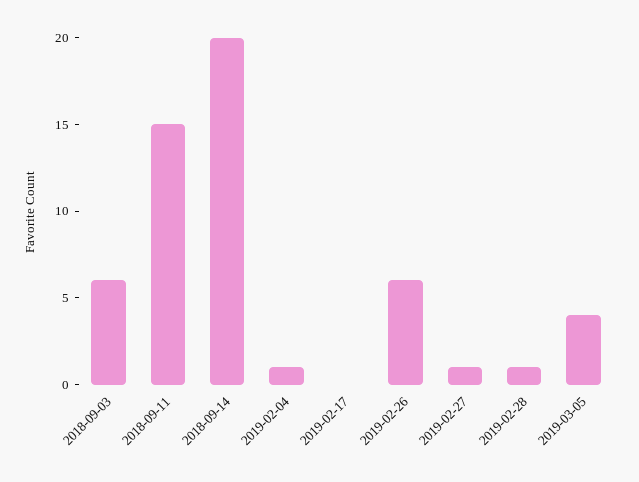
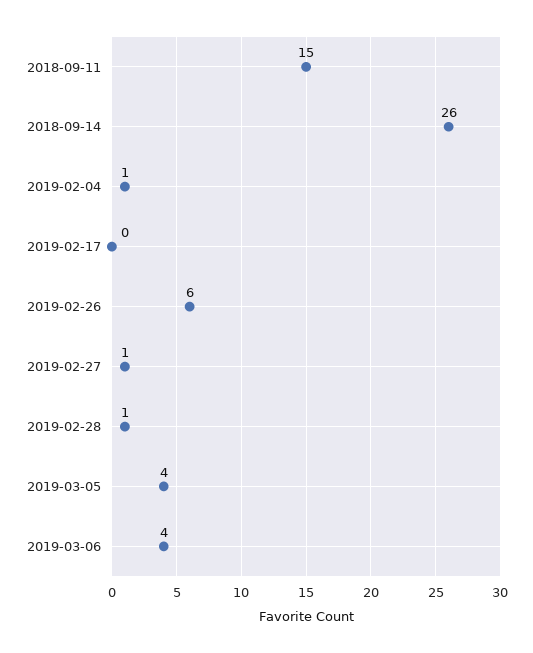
2018-09-03: 6 -> none
2018-09-14: 20 -> 26
2019-03-06: none -> 4

